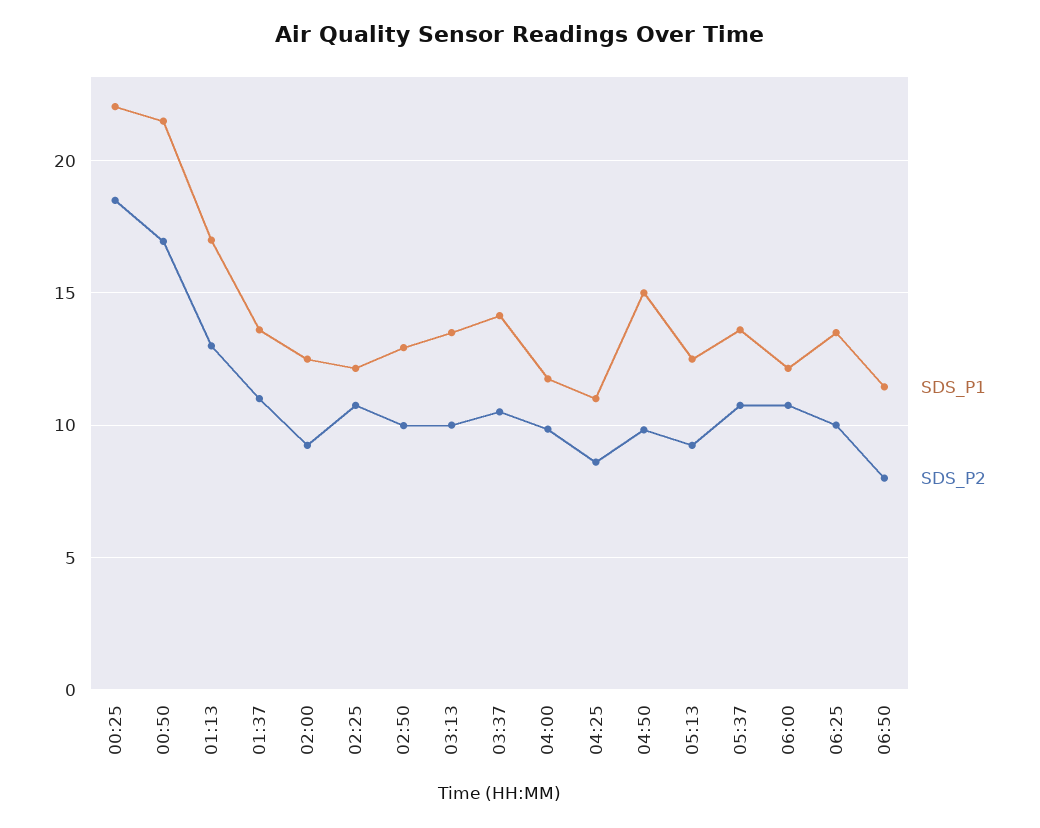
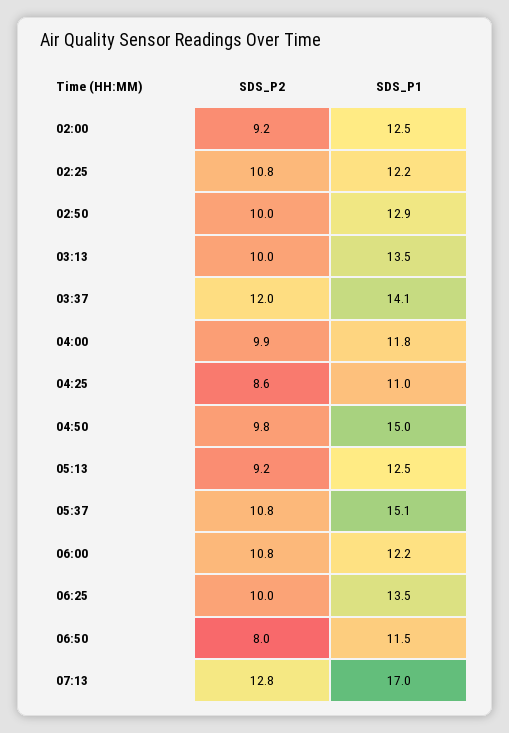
SDS_P1, 00:25: 22 -> none
SDS_P2, 00:25: 18.5 -> none
SDS_P1, 00:50: 21.5 -> none
SDS_P2, 00:50: 17 -> none
SDS_P1, 01:13: 17 -> none
SDS_P2, 01:13: 13 -> none
SDS_P1, 01:37: 13.5 -> none
SDS_P2, 01:37: 11 -> none
SDS_P2, 03:37: 10.5 -> 12
SDS_P1, 05:37: 13.5 -> 15.1
SDS_P2, 07:13: none -> 12.8
SDS_P1, 07:13: none -> 17

